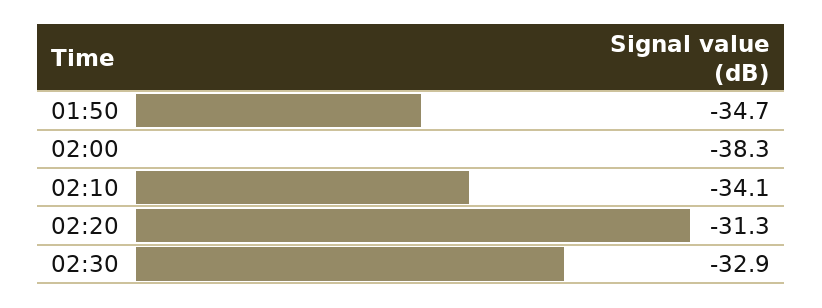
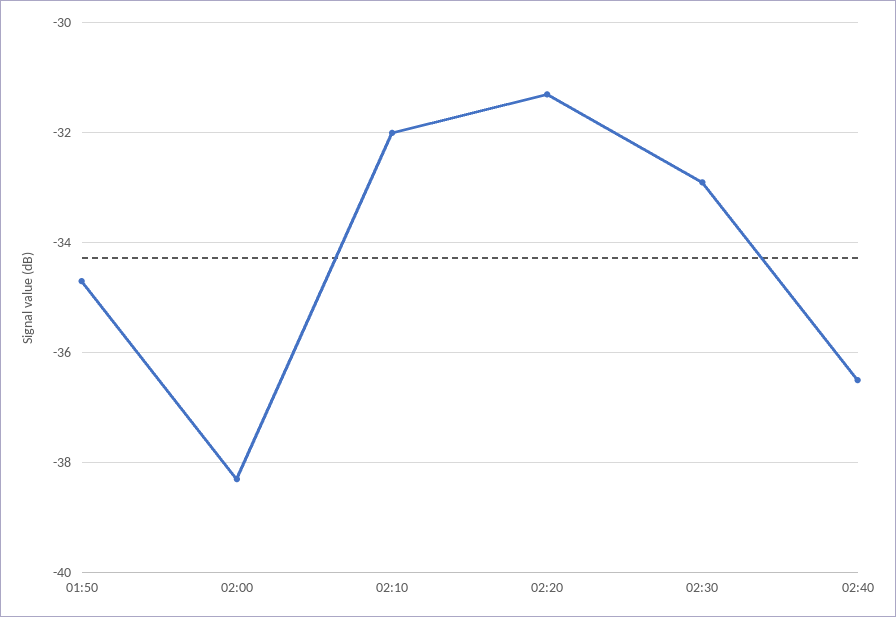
02:10: -34.1 -> -32
02:40: none -> -36.5

